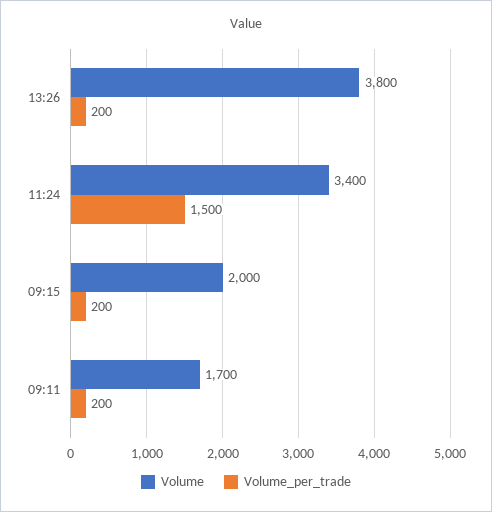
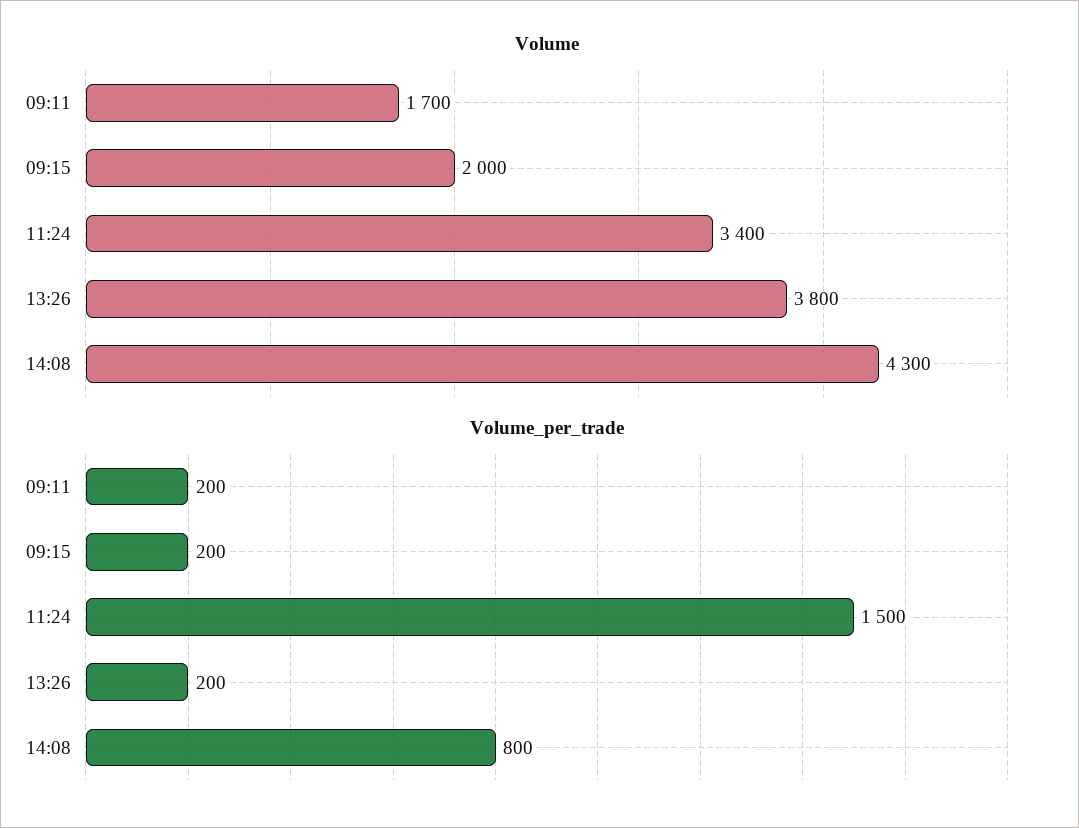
Volume, 14:08: none -> 4300
Volume_per_trade, 14:08: none -> 800

